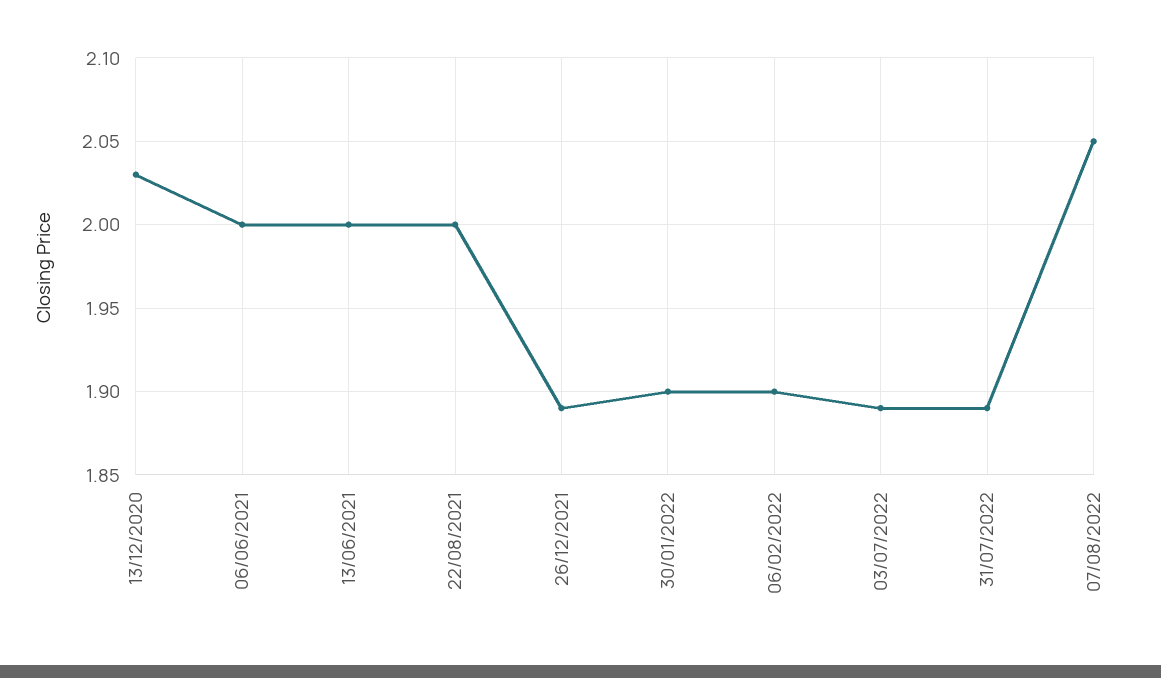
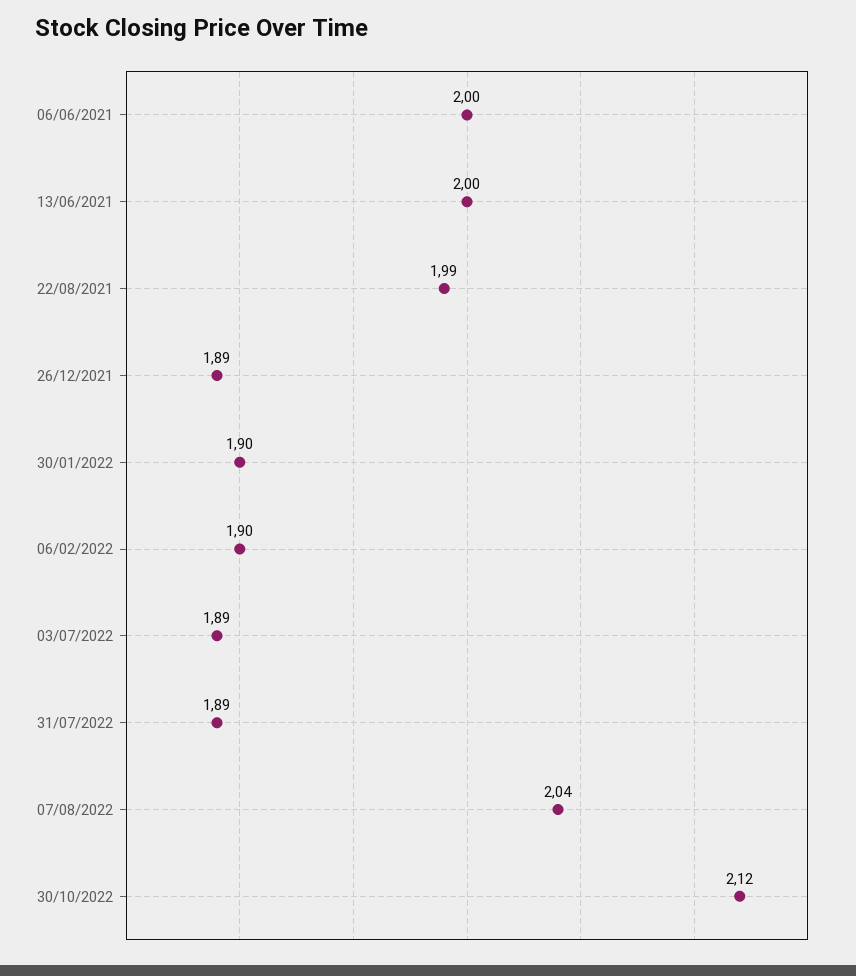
13/12/2020: 2.03 -> none
22/08/2021: 2 -> 1.99
07/08/2022: 2.05 -> 2.04
30/10/2022: none -> 2.12

